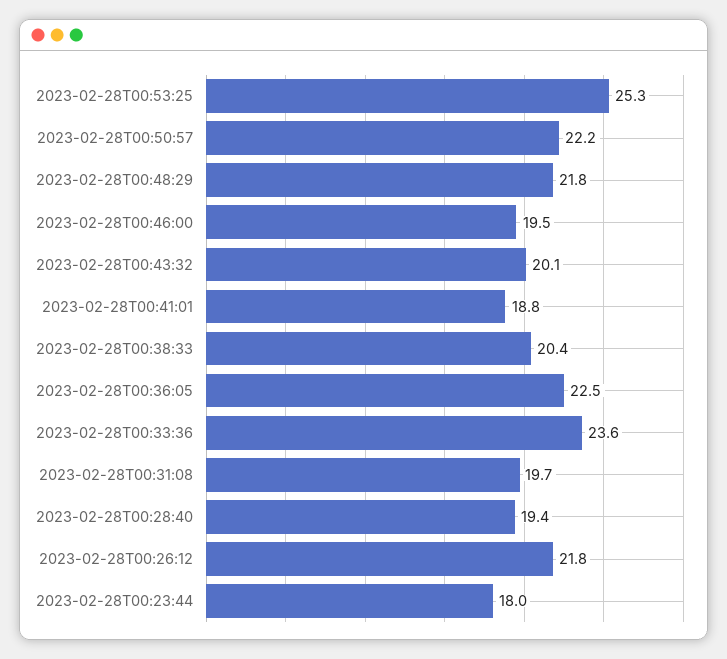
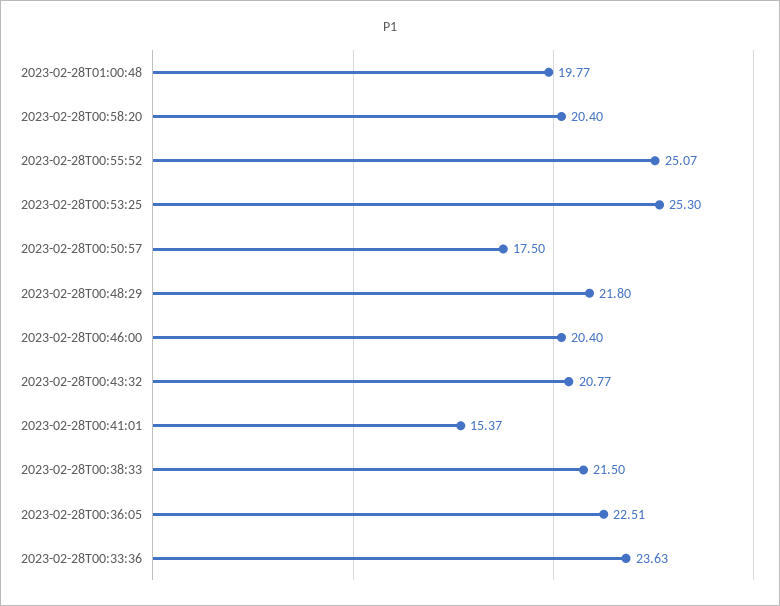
2023-02-28T00:50:57: 22.2 -> 17.5
2023-02-28T00:46:00: 19.5 -> 20.4
2023-02-28T00:43:32: 20.1 -> 20.77
2023-02-28T00:41:01: 18.8 -> 15.37
2023-02-28T00:38:33: 20.4 -> 21.5
2023-02-28T00:31:08: 19.7 -> none
2023-02-28T00:28:40: 19.4 -> none
2023-02-28T00:26:12: 21.8 -> none
2023-02-28T00:23:44: 18 -> none
2023-02-28T01:00:48: none -> 19.77
2023-02-28T00:58:20: none -> 20.4
2023-02-28T00:55:52: none -> 25.07

